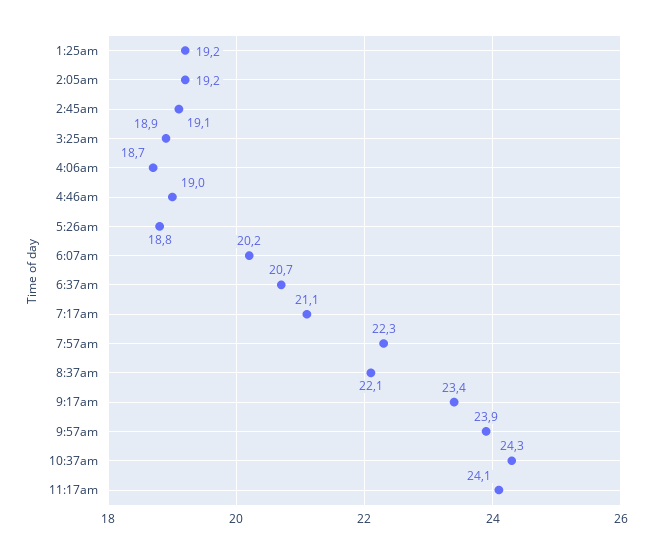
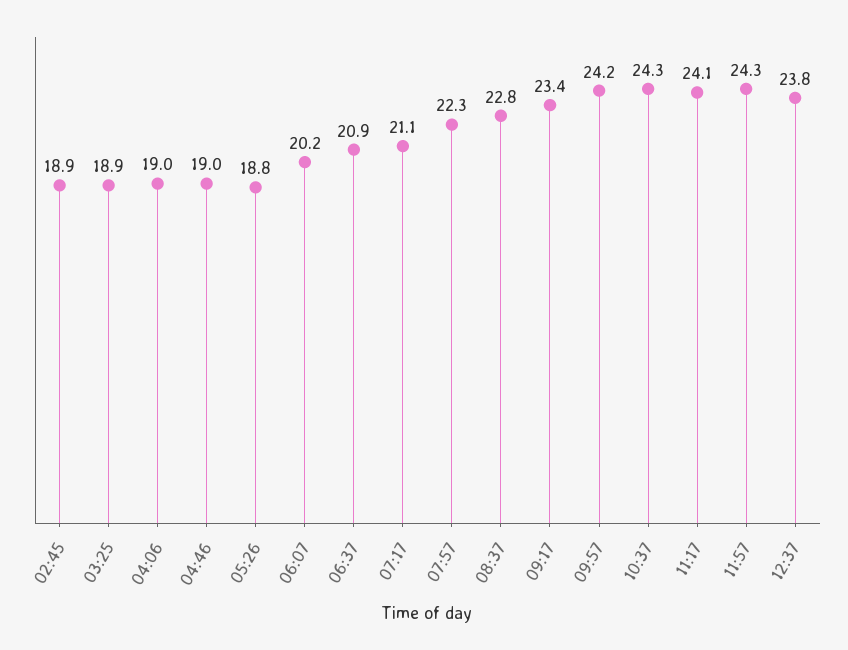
1:25am: 19.2 -> none
2:05am: 19.2 -> none
2:45am: 19.1 -> 18.9
4:06am: 18.7 -> 19
6:37am: 20.7 -> 20.9
8:37am: 22.1 -> 22.8
9:57am: 23.9 -> 24.2
11:57: none -> 24.3
12:37: none -> 23.8

